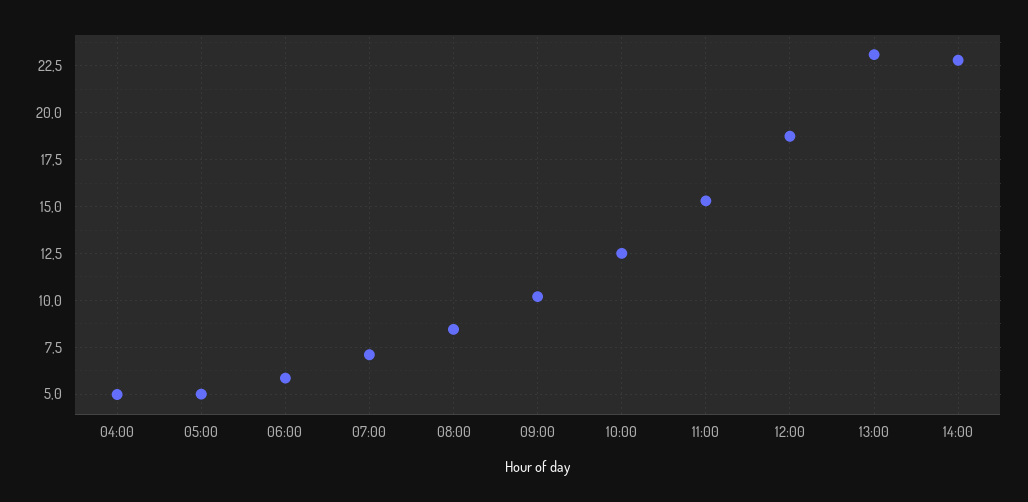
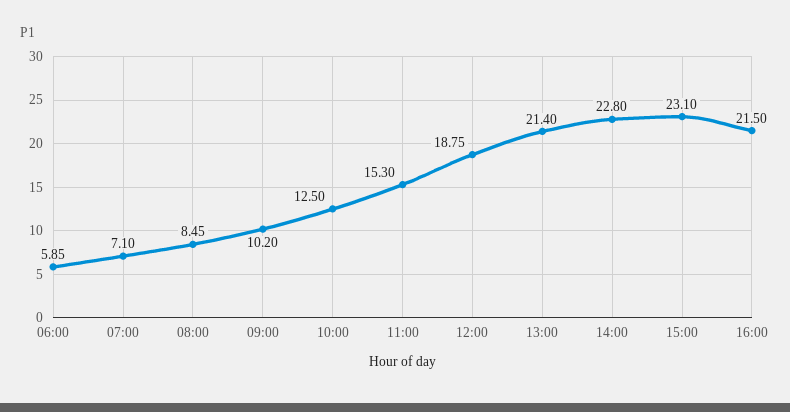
04:00: 5 -> none
05:00: 5 -> none
13:00: 23 -> 21.4
15:00: none -> 23.1
16:00: none -> 21.5

